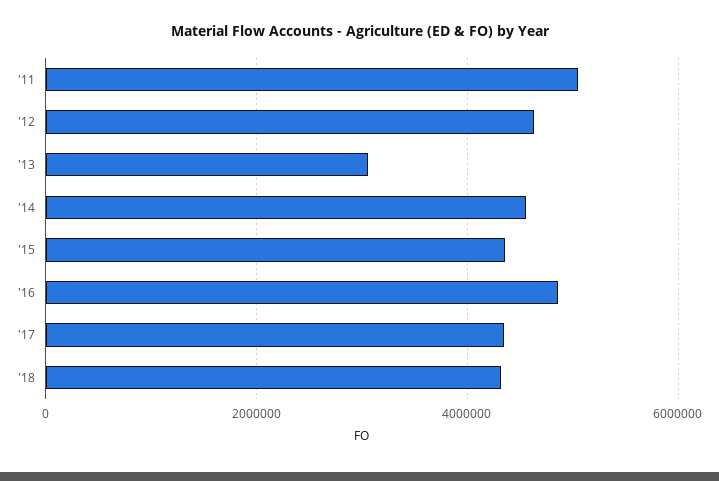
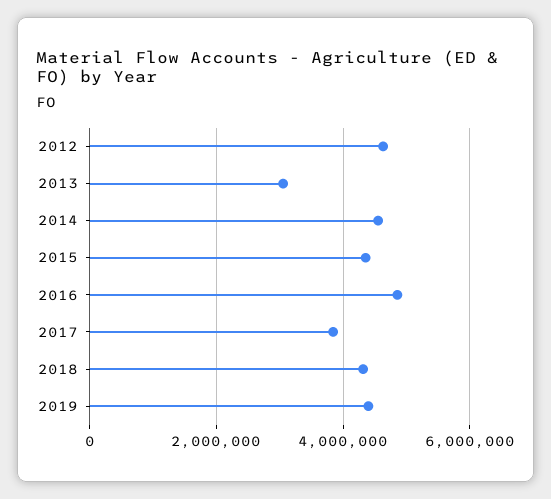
'11: 5000000 -> none
'17: 4400000 -> 3800000
2019: none -> 4400000

